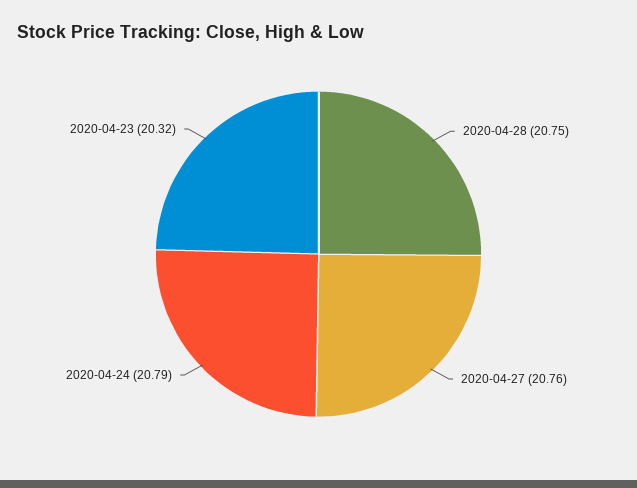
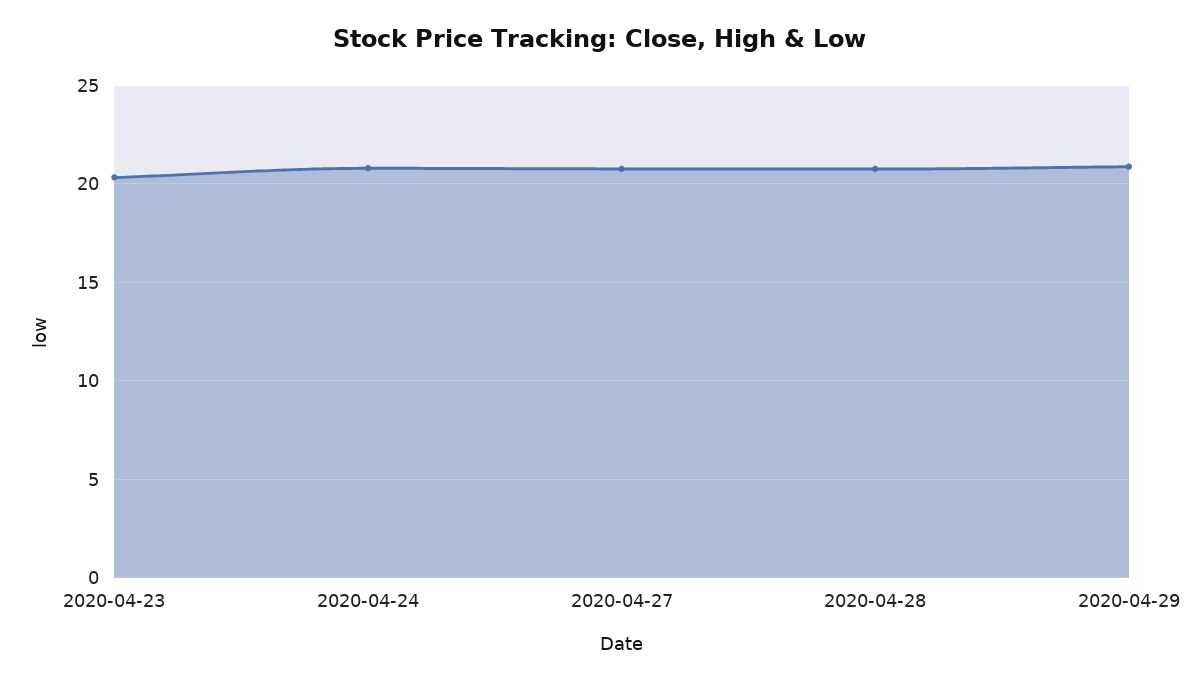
2020-04-29: none -> 21

